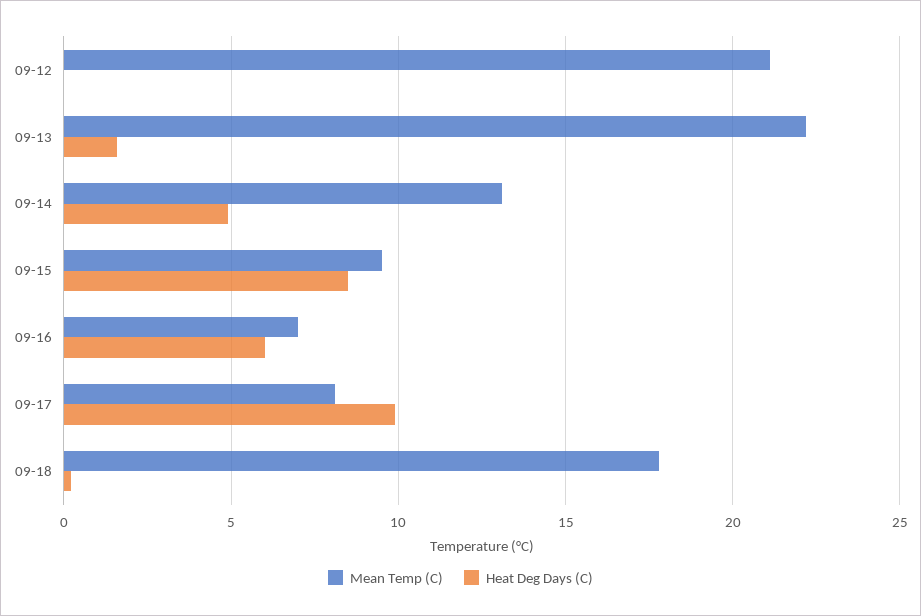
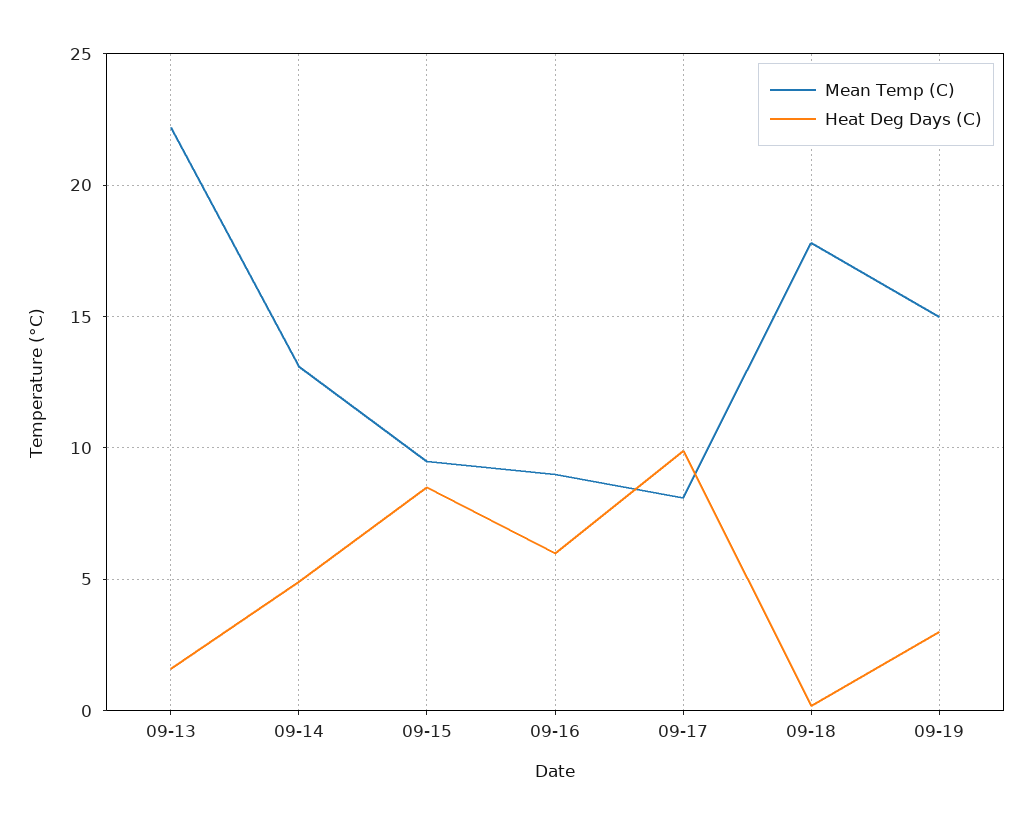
Mean Temp (C), 09-12: 21 -> none
Heat Deg Days (C), 09-12: 0 -> none
Mean Temp (C), 09-16: 7 -> 9
Mean Temp (C), 09-19: none -> 15
Heat Deg Days (C), 09-19: none -> 3

